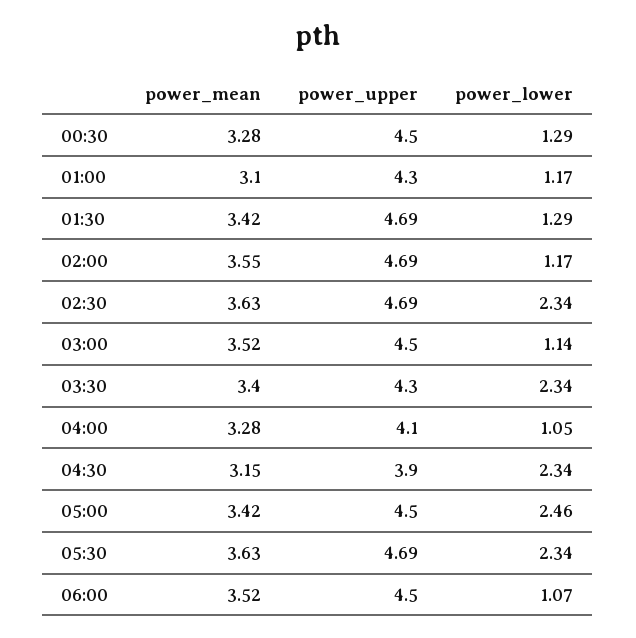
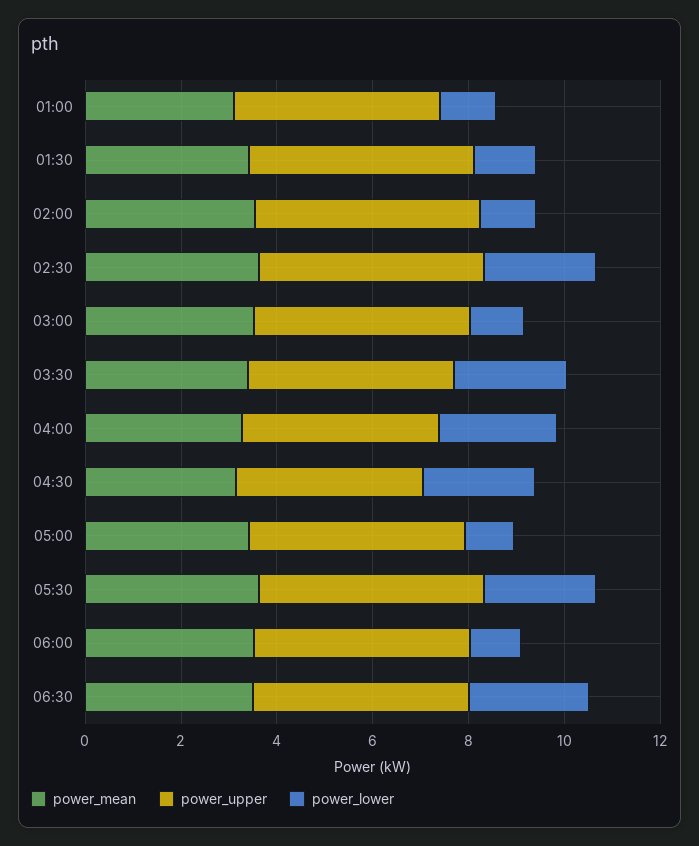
power_mean, 00:30: 3.28 -> none
power_upper, 00:30: 4.5 -> none
power_lower, 00:30: 1.29 -> none
power_lower, 04:00: 1.05 -> 2.5
power_lower, 05:00: 2.46 -> 1
power_mean, 06:30: none -> 3.5
power_upper, 06:30: none -> 4.5
power_lower, 06:30: none -> 2.5

